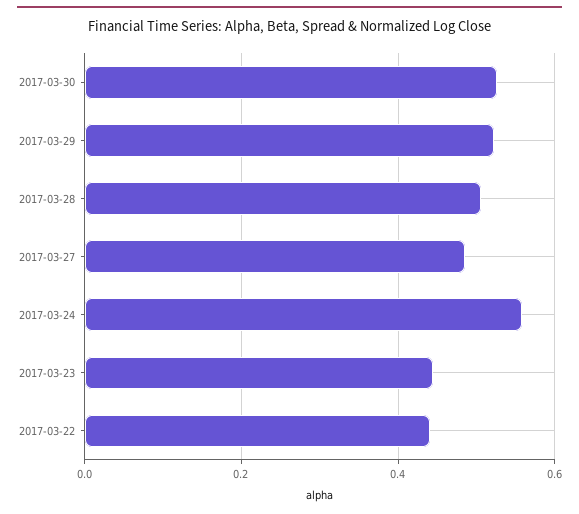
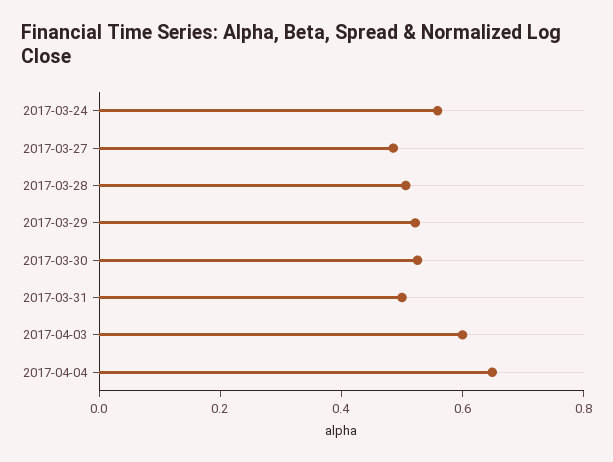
2017-03-23: 0.44 -> none
2017-03-22: 0.44 -> none
2017-03-31: none -> 0.5
2017-04-03: none -> 0.6
2017-04-04: none -> 0.65

